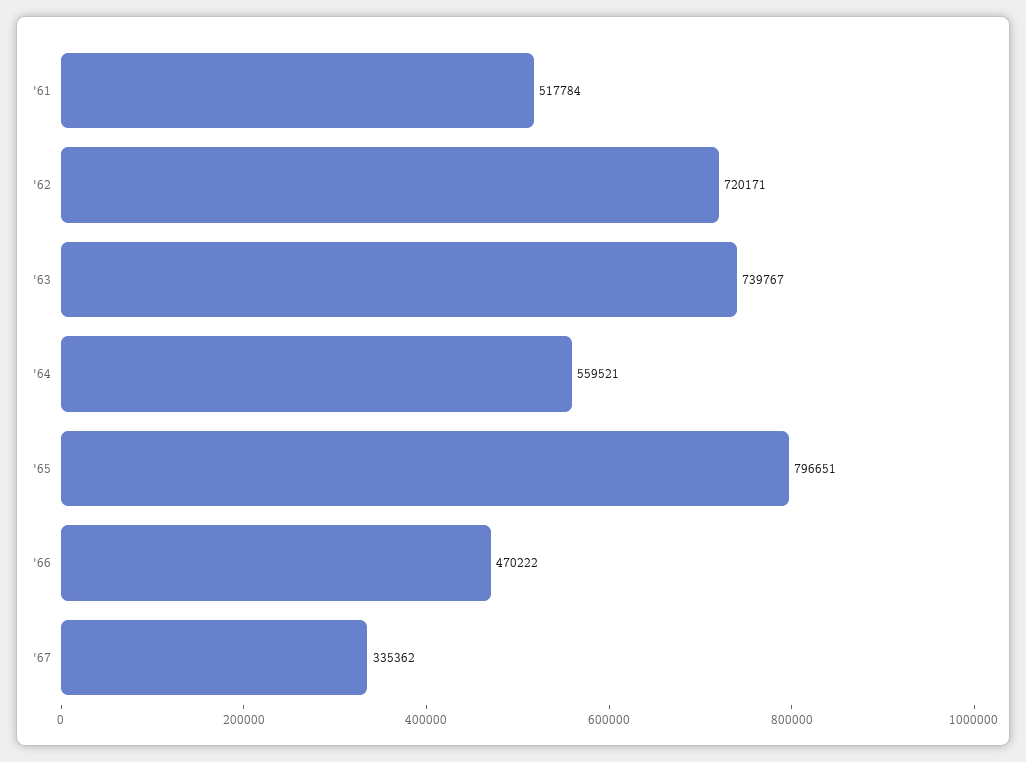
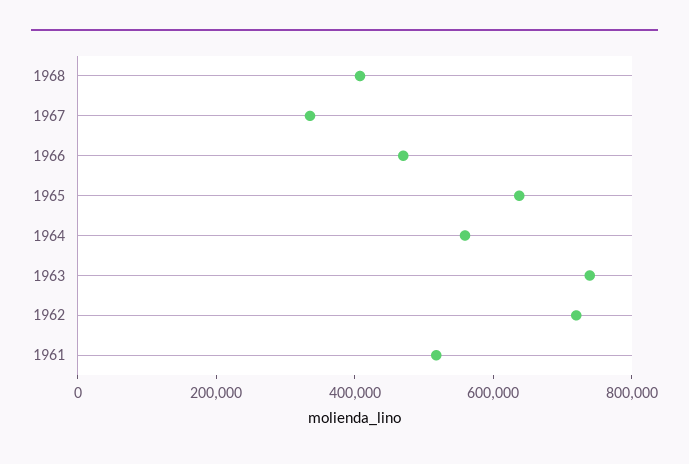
'65: 796651 -> 650000
1968: none -> 400000

